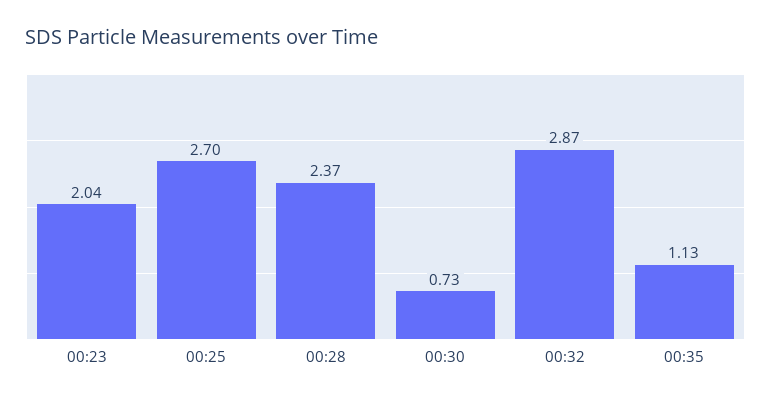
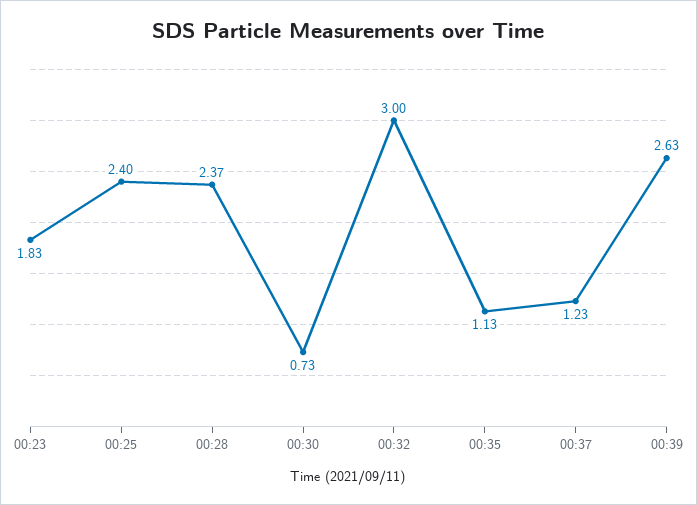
00:23: 2.04 -> 1.83
00:25: 2.7 -> 2.4
00:32: 2.87 -> 3
00:37: none -> 1.23
00:39: none -> 2.63

